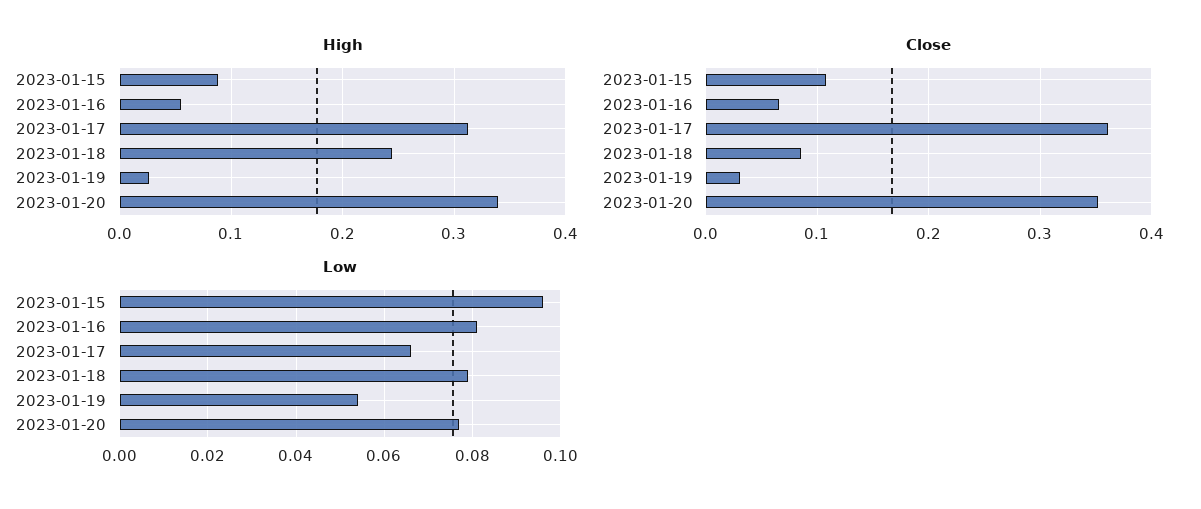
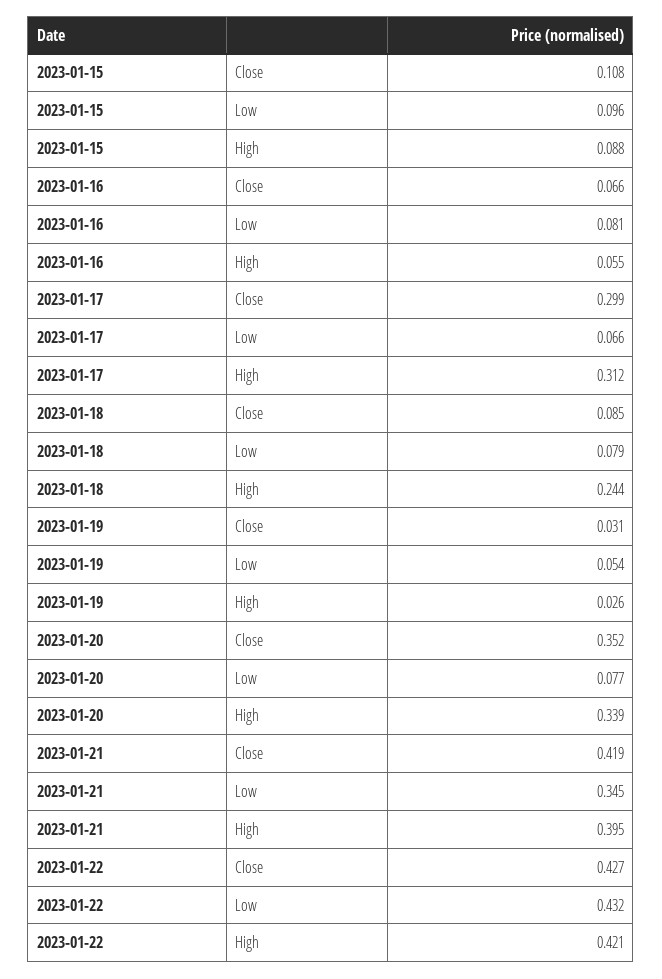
Close, 2023-01-17: 0.36 -> 0.299
Close, 2023-01-21: none -> 0.419
Low, 2023-01-21: none -> 0.345
High, 2023-01-21: none -> 0.395
Close, 2023-01-22: none -> 0.427
Low, 2023-01-22: none -> 0.432
High, 2023-01-22: none -> 0.421

